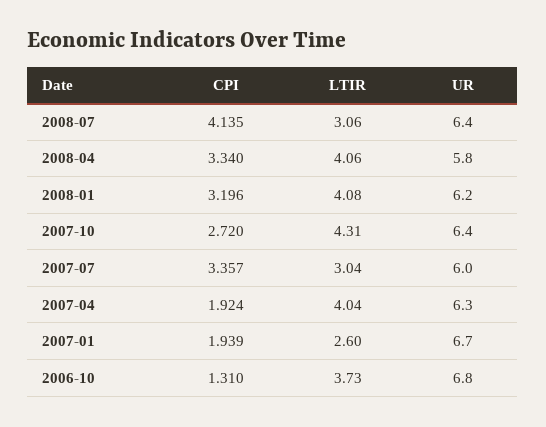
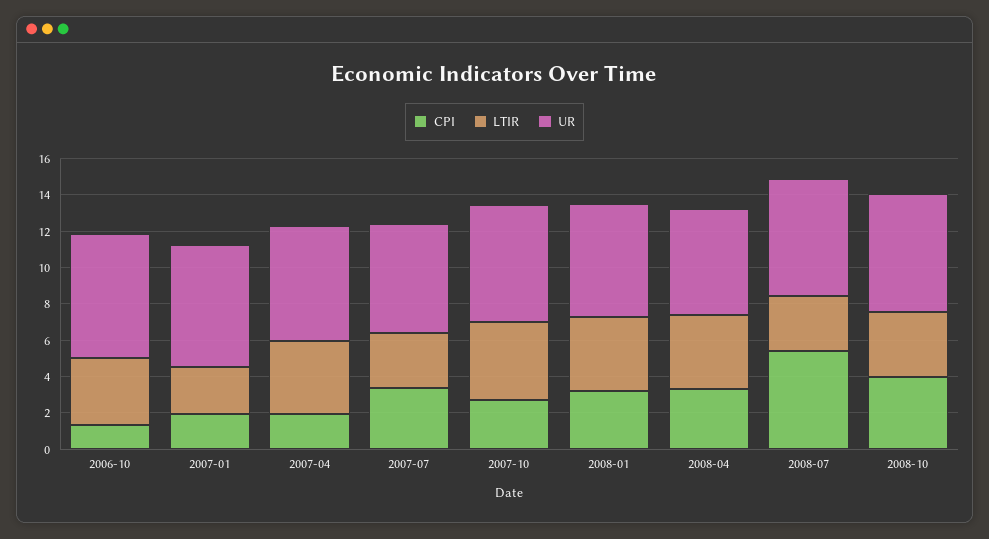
CPI, 2008-07: 4.135 -> 5.5
CPI, 2008-10: none -> 4
LTIR, 2008-10: none -> 3.5
UR, 2008-10: none -> 6.5

